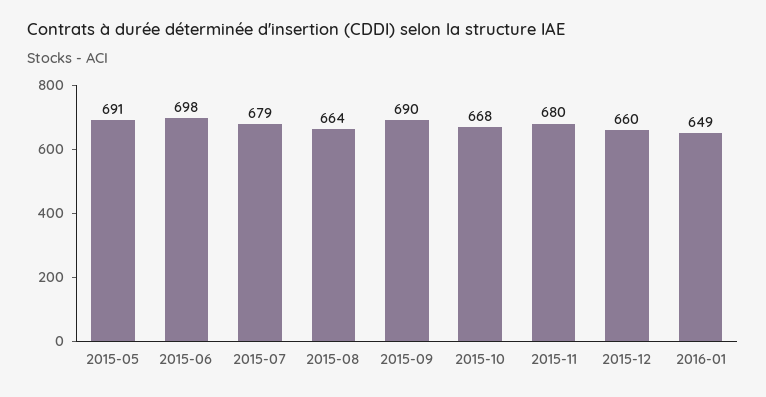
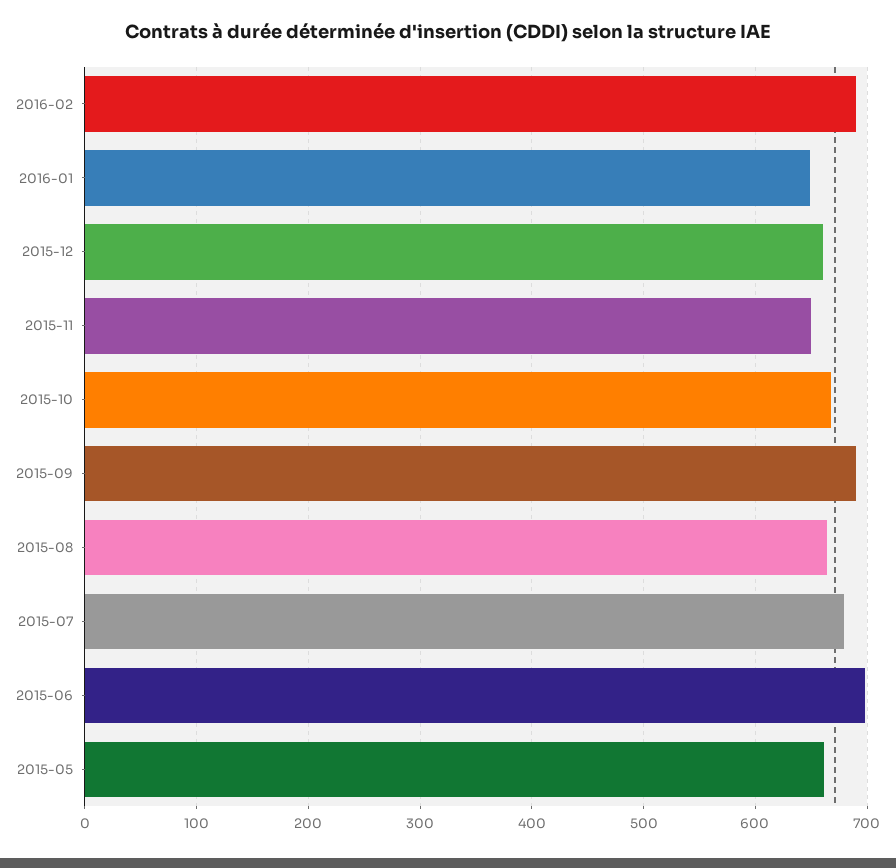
2015-05: 691 -> 660
2015-11: 680 -> 650
2016-02: none -> 690

